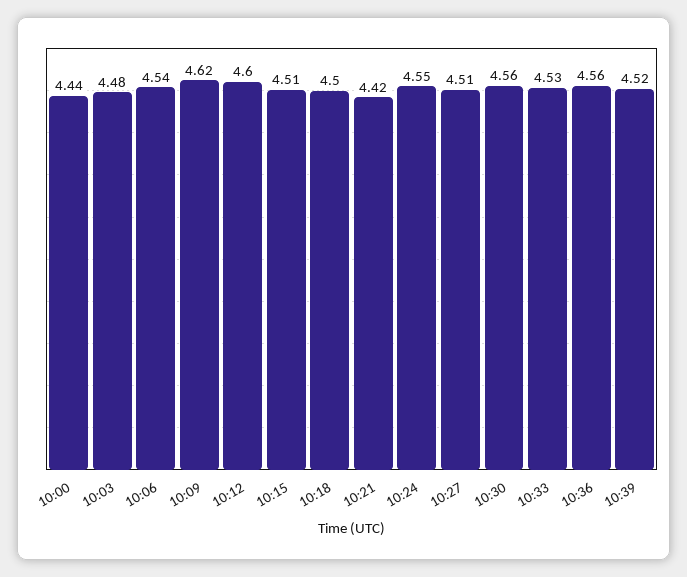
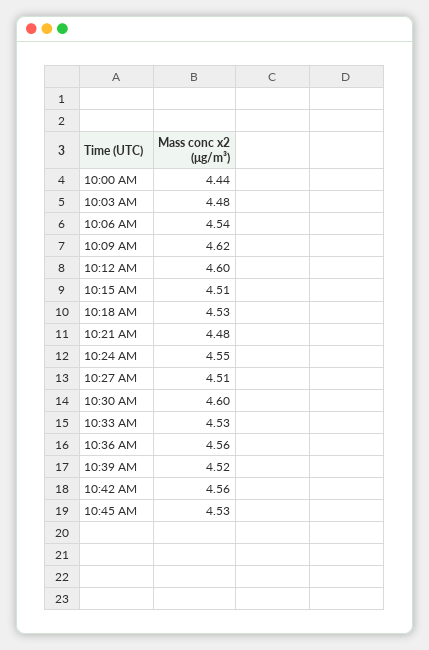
10:18: 4.5 -> 4.53
10:21: 4.42 -> 4.48
10:30: 4.56 -> 4.6
10:42 AM: none -> 4.56
10:45 AM: none -> 4.53

